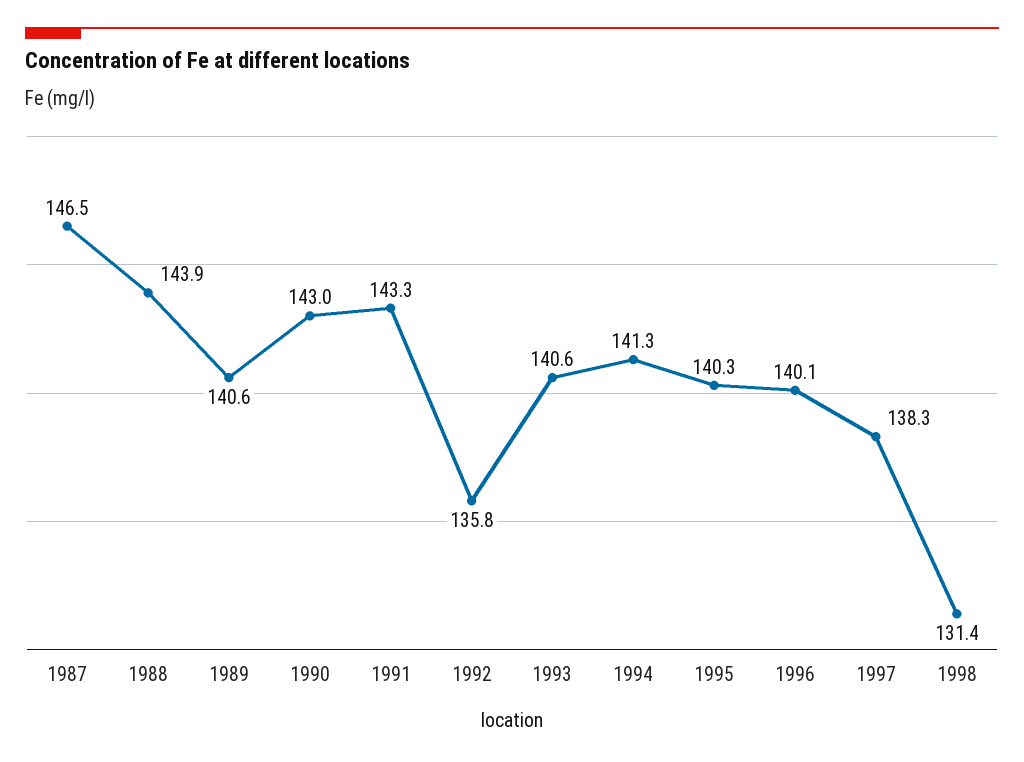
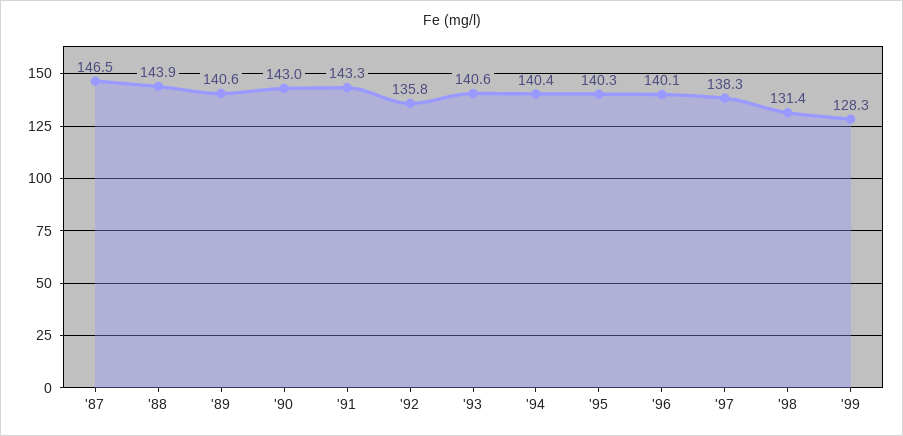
1994: 141.3 -> 140.4
'99: none -> 128.3

